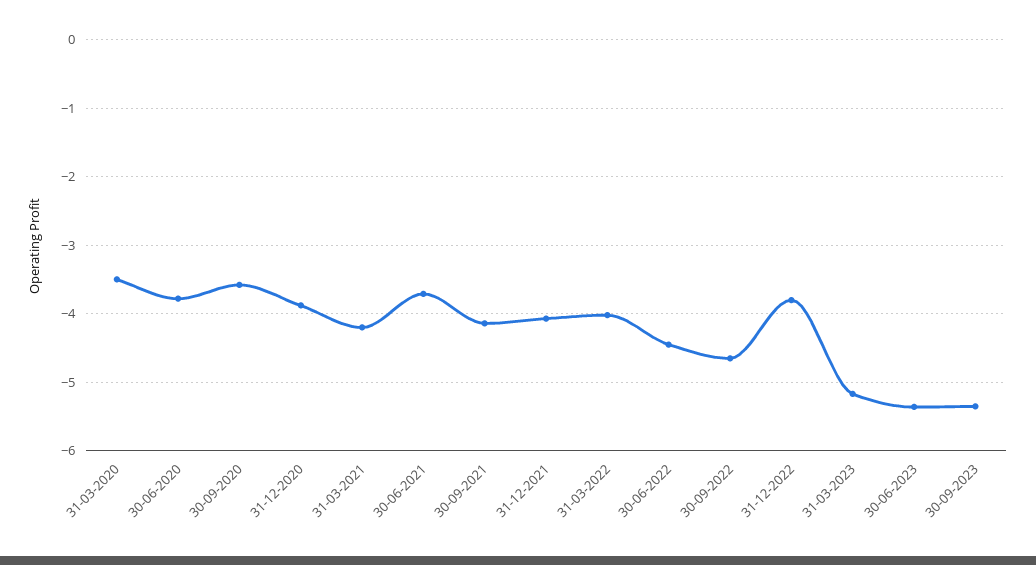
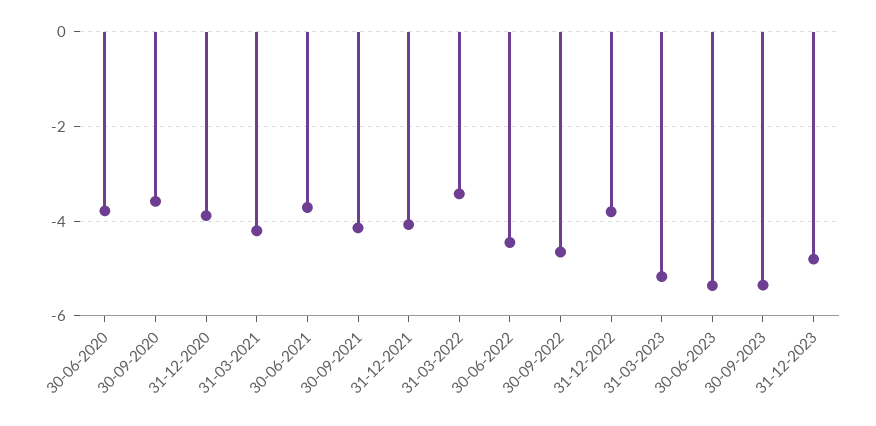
31-03-2020: -3.5 -> none
31-03-2022: -4 -> -3.4
31-12-2023: none -> -4.8

